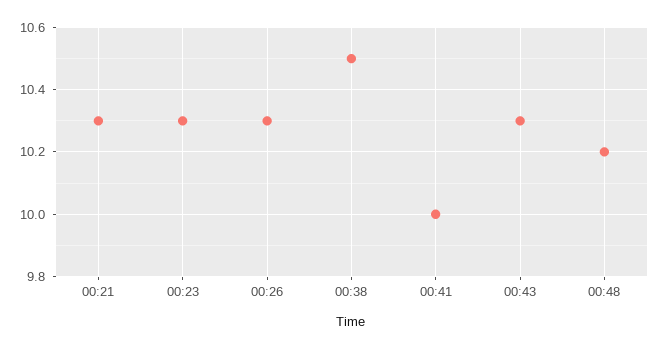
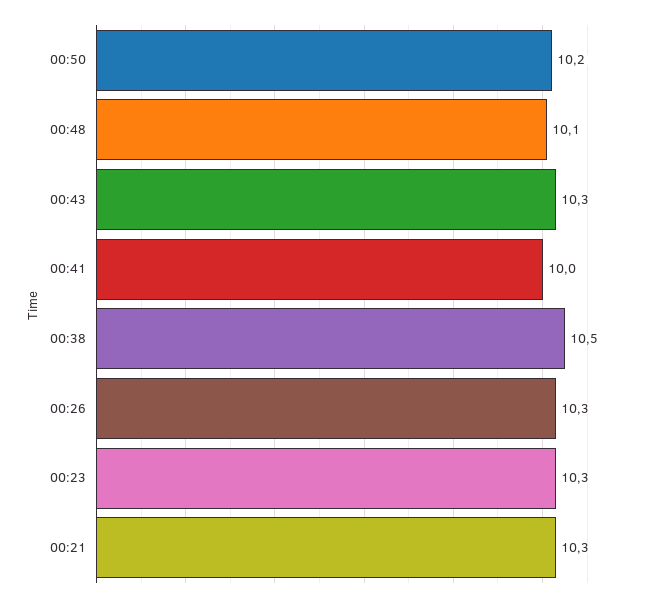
00:48: 10.2 -> 10.1
00:50: none -> 10.2

